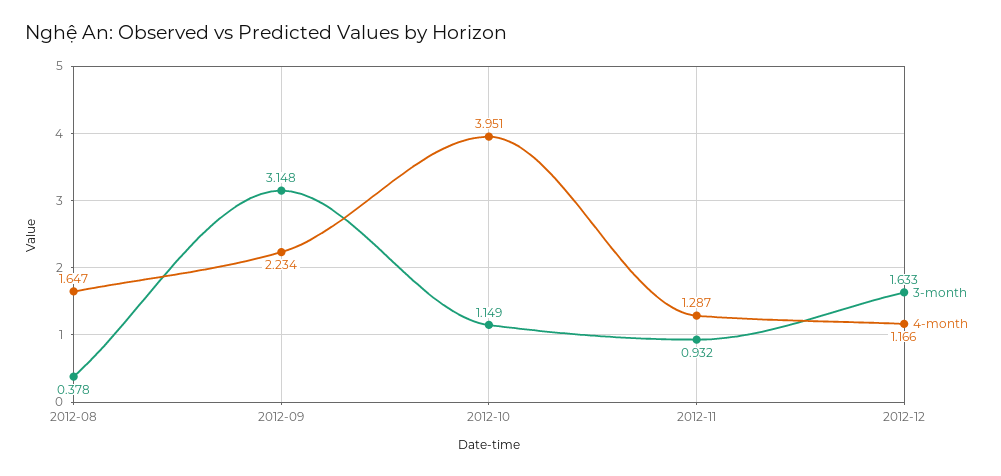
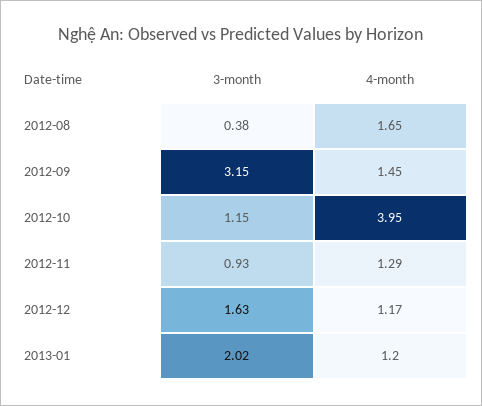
4-month, 2012-09: 2.234 -> 1.45
3-month, 2013-01: none -> 2.02
4-month, 2013-01: none -> 1.2

